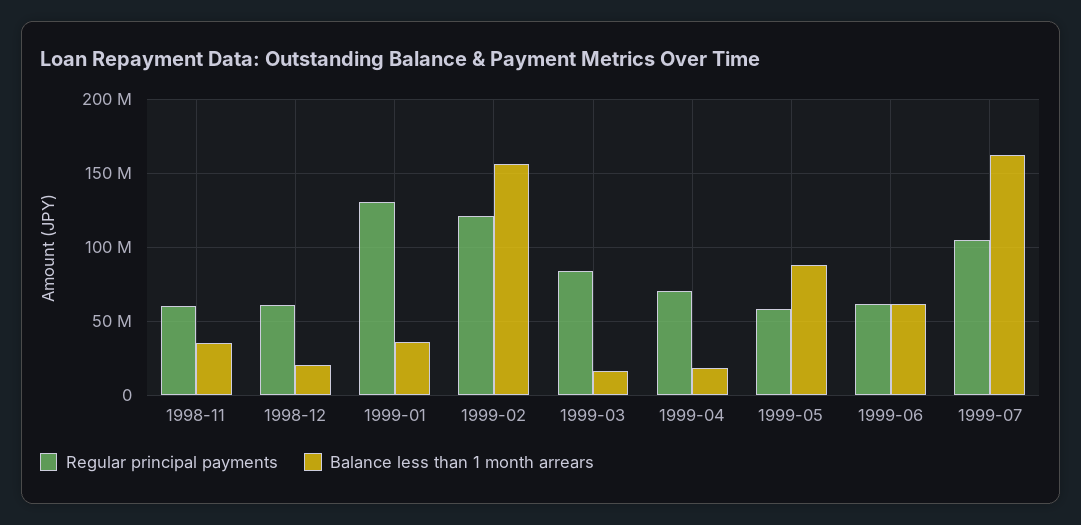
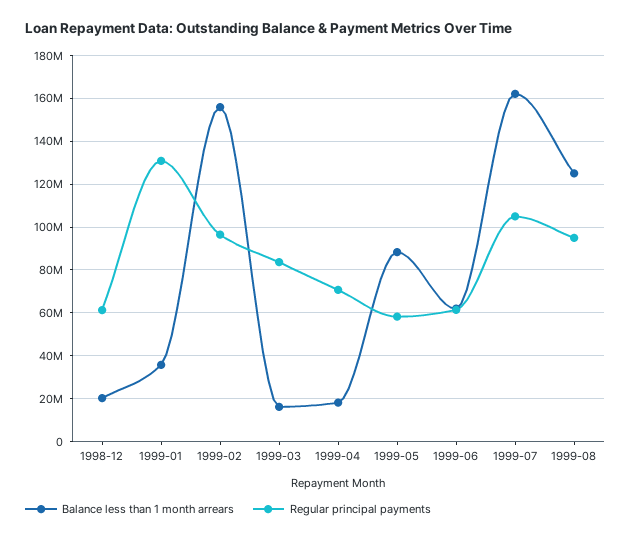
Regular principal payments, 1998-11: 60000000 -> none
Balance less than 1 month arrears, 1998-11: 35000000 -> none
Regular principal payments, 1999-02: 120000000 -> 95000000
Balance less than 1 month arrears, 1999-08: none -> 125000000
Regular principal payments, 1999-08: none -> 95000000

